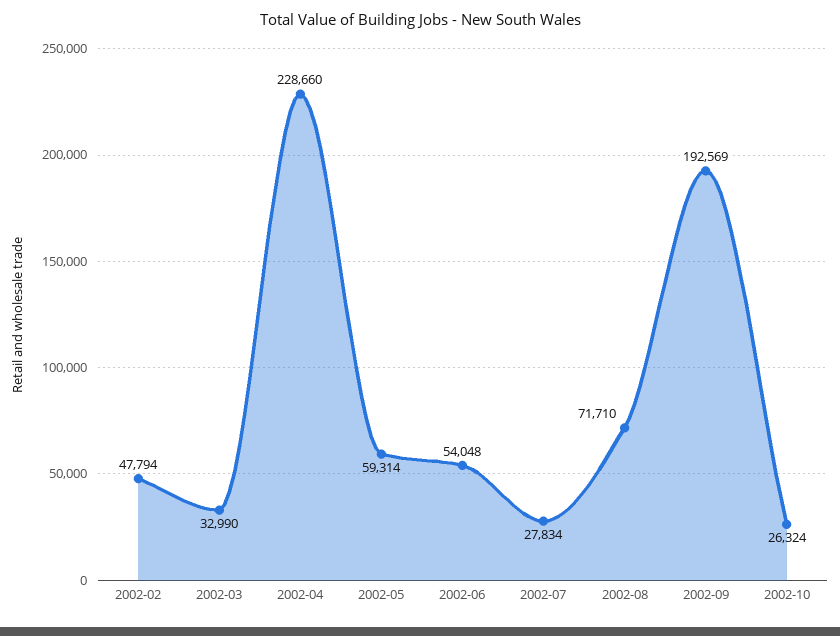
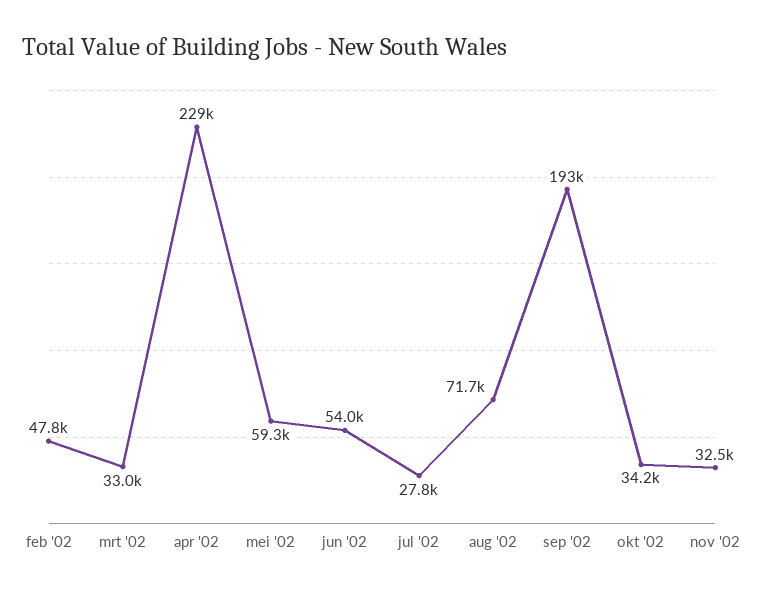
2002-10: 26324 -> 34200
nov '02: none -> 32500

